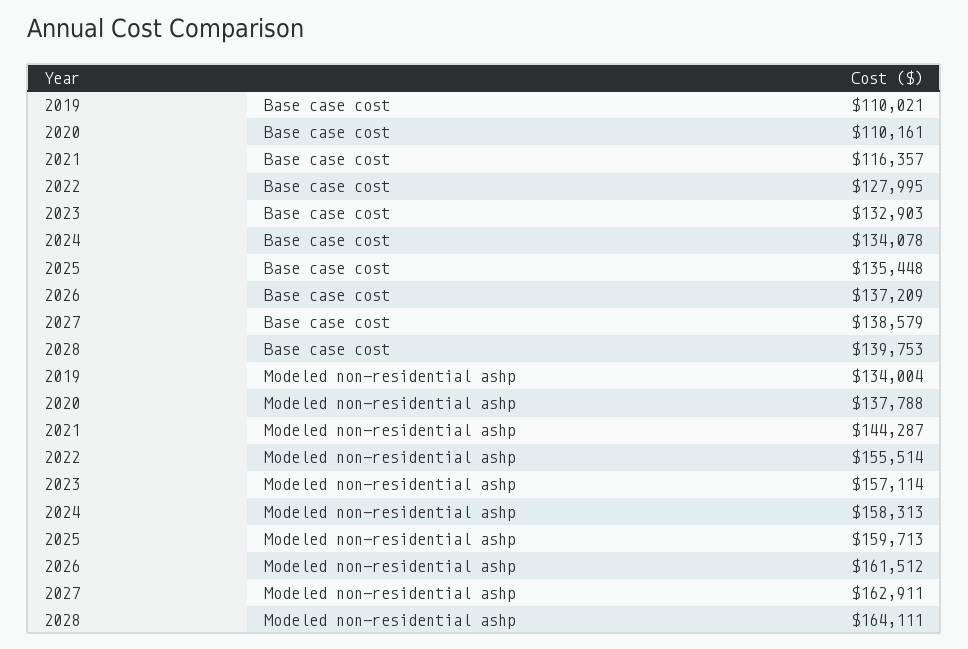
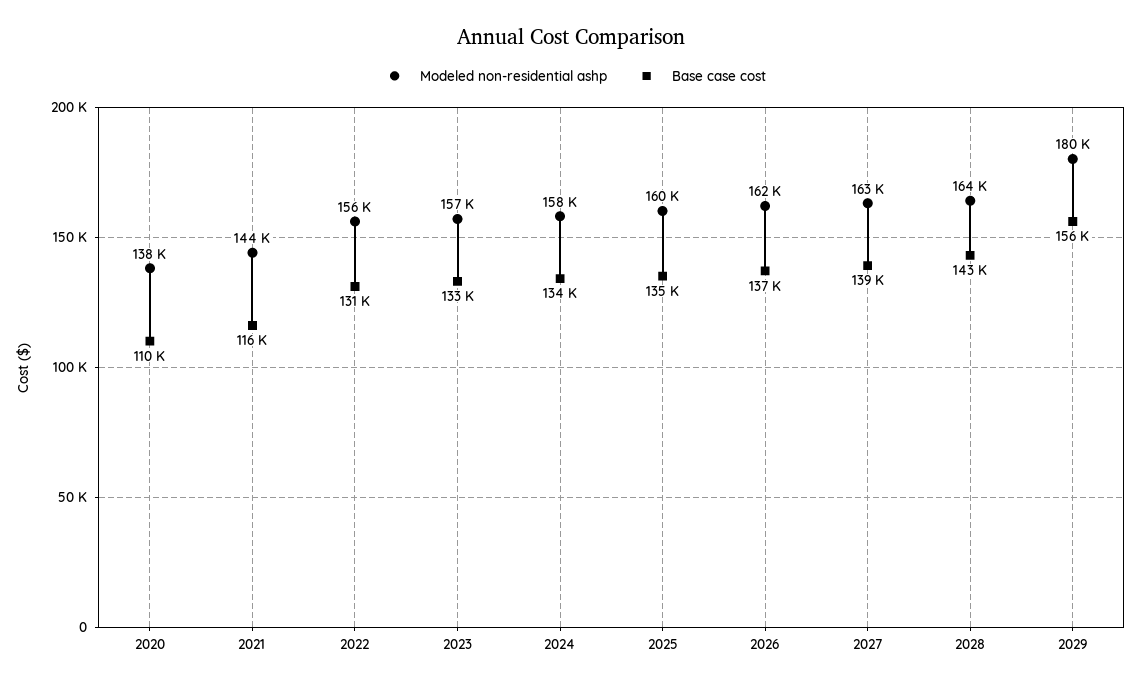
Base case cost, 2019: 110021 -> none
Base case cost, 2022: 127995 -> 131000
Base case cost, 2028: 139753 -> 143000
Modeled non-residential ashp, 2019: 134004 -> none
Modeled non-residential ashp, 2029: none -> 180000
Base case cost, 2029: none -> 156000

